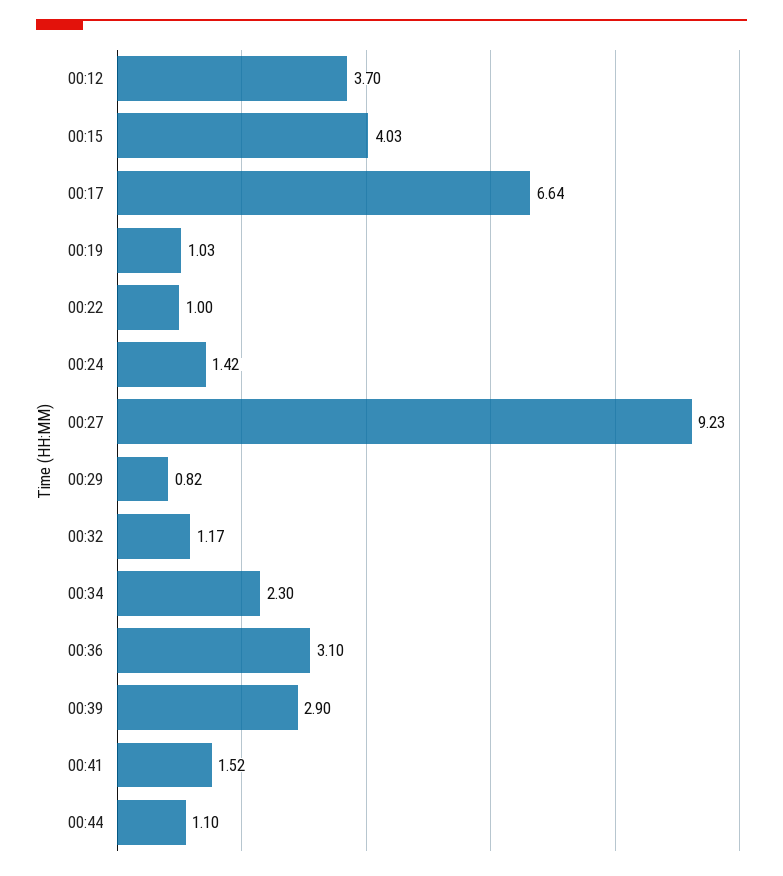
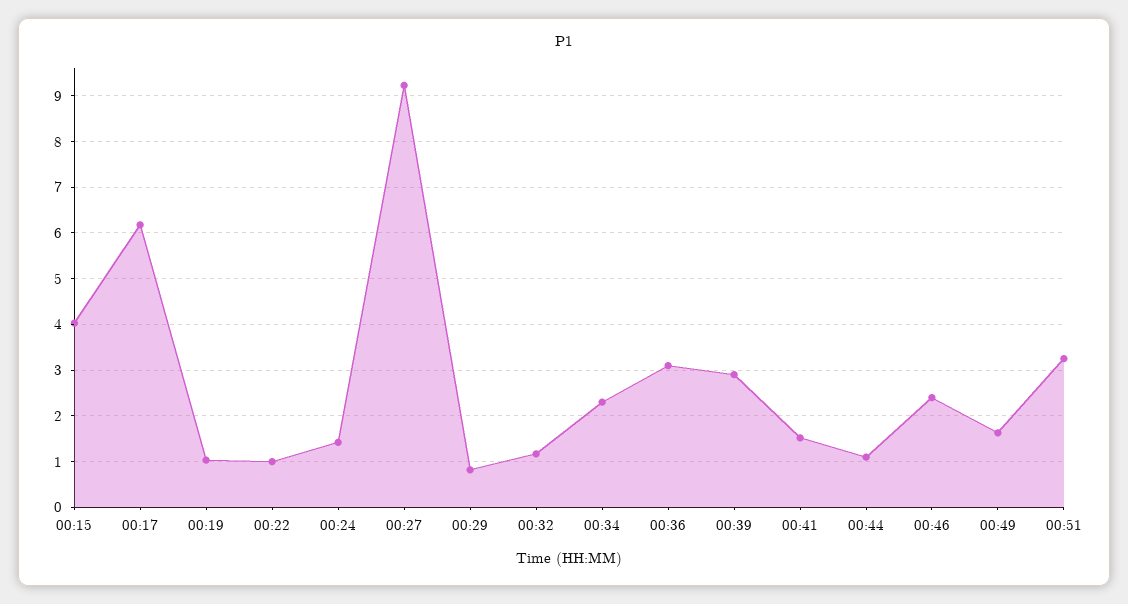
00:12: 3.7 -> none
00:17: 6.64 -> 6.2
00:46: none -> 2.4
00:49: none -> 1.6
00:51: none -> 3.2

